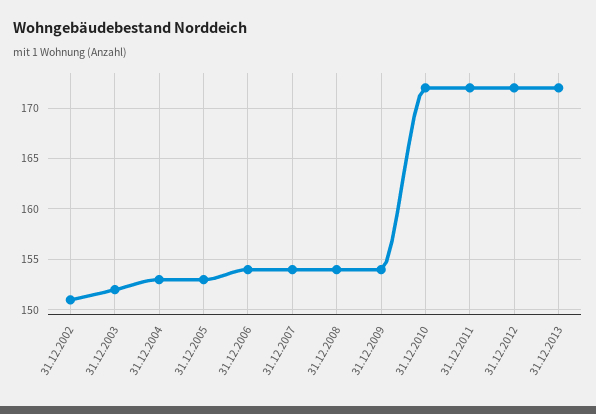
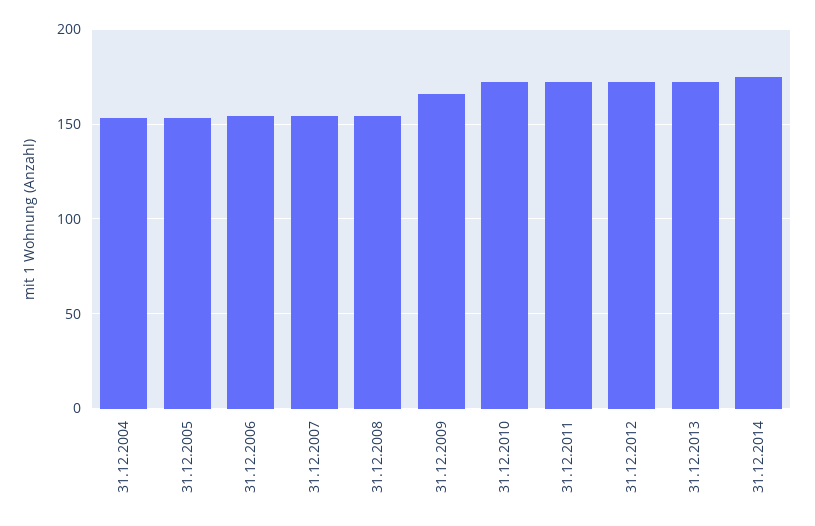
31.12.2002: 151 -> none
31.12.2003: 152 -> none
31.12.2009: 154 -> 165
31.12.2014: none -> 175

